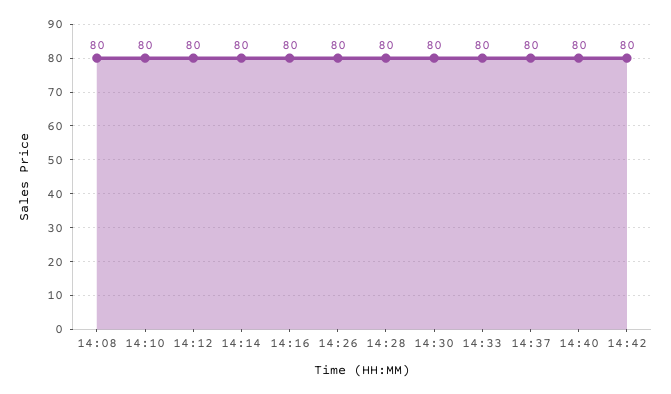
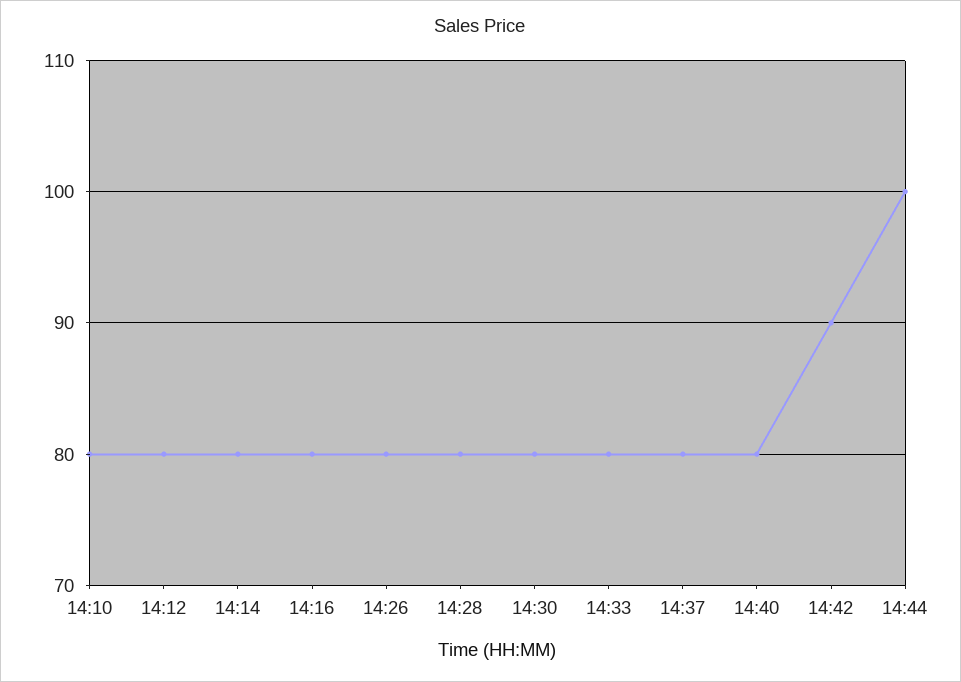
14:08: 80 -> none
14:42: 80 -> 90
14:44: none -> 100

